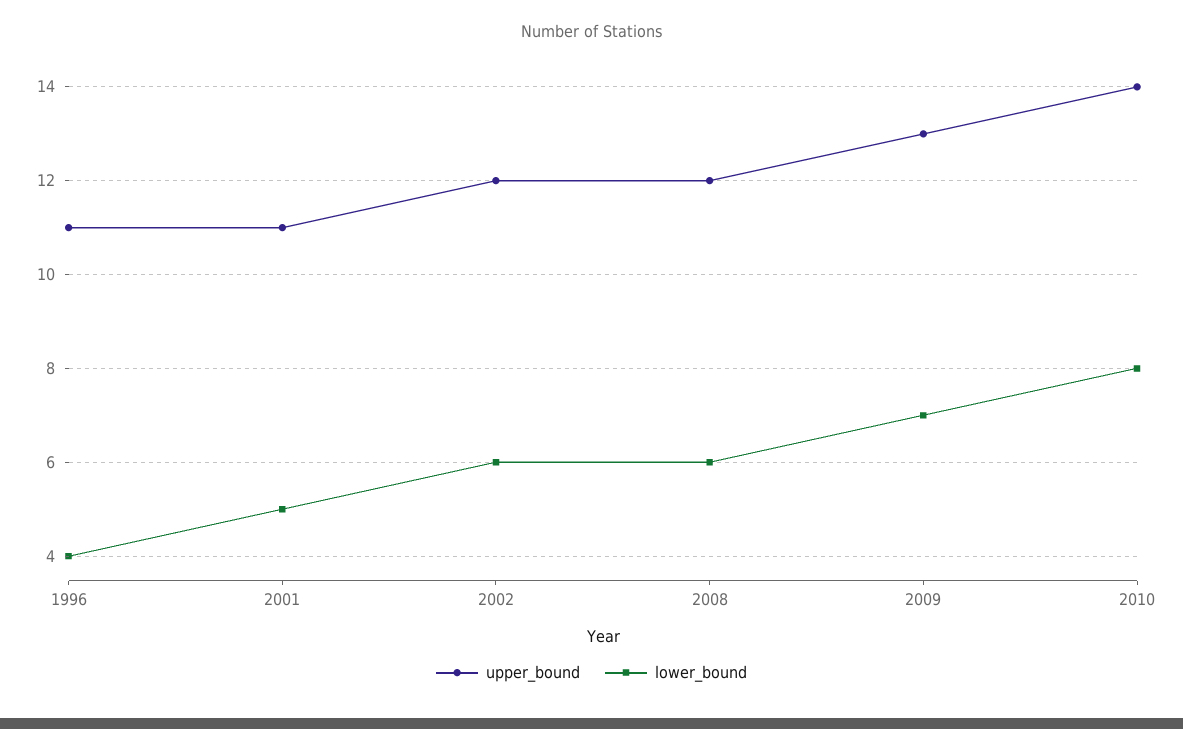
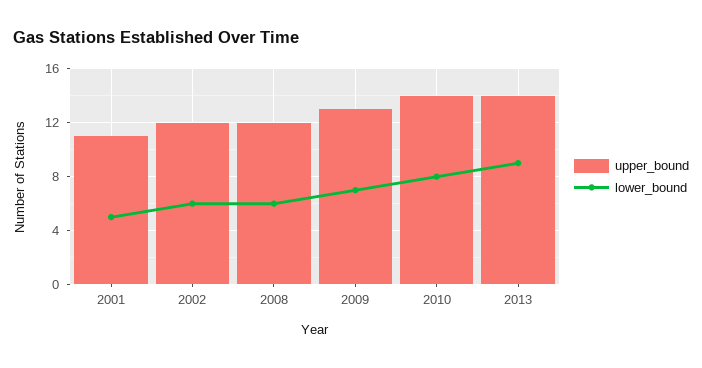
upper_bound, 1996: 11 -> none
lower_bound, 1996: 4 -> none
upper_bound, 2013: none -> 14
lower_bound, 2013: none -> 9

